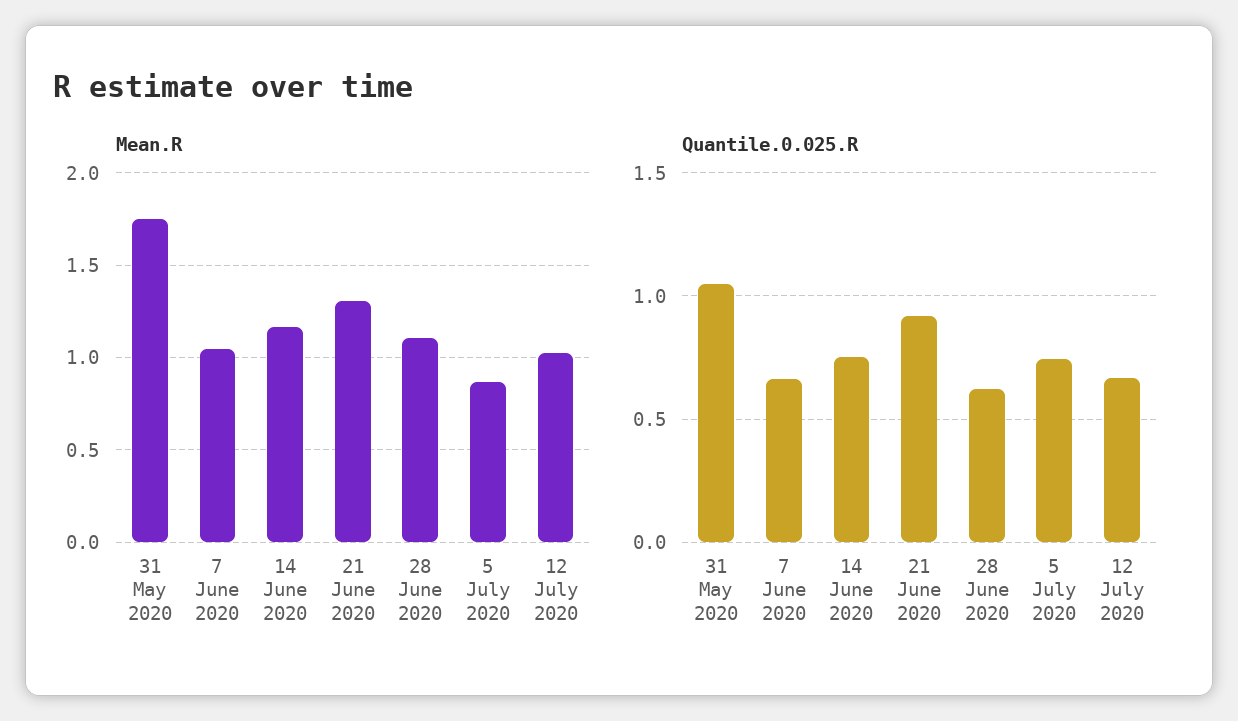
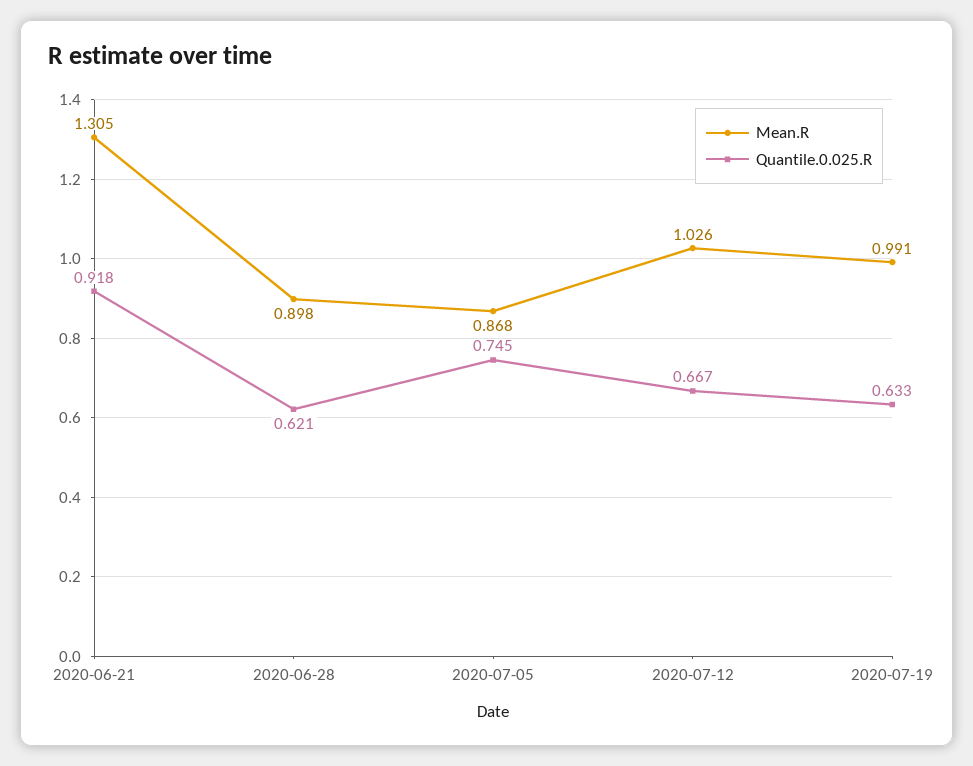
Mean.R, 31 May 2020: 1.75 -> none
Mean.R, 7 June 2020: 1.05 -> none
Mean.R, 14 June 2020: 1.15 -> none
Mean.R, 28 June 2020: 1.1 -> 0.898
Quantile.0.025.R, 31 May 2020: 1.05 -> none
Quantile.0.025.R, 7 June 2020: 0.65 -> none
Quantile.0.025.R, 14 June 2020: 0.75 -> none
Mean.R, 2020-07-19: none -> 0.991
Quantile.0.025.R, 2020-07-19: none -> 0.633

